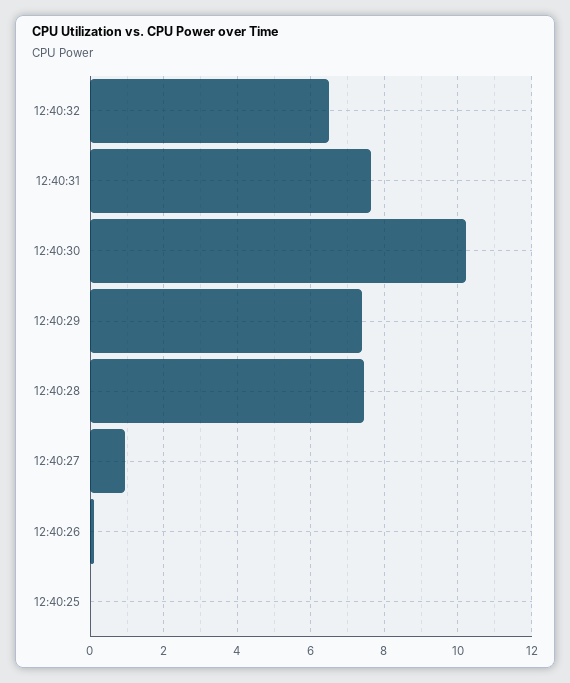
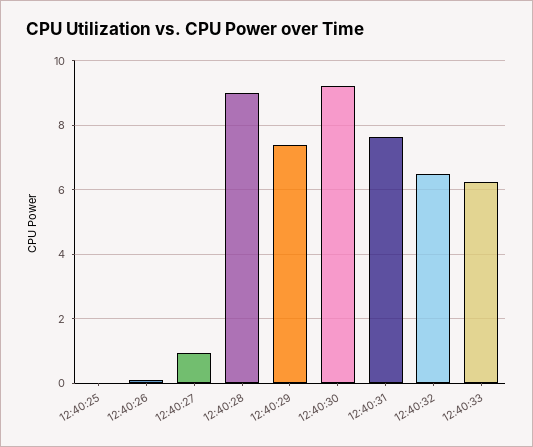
12:40:30: 10.2 -> 9.2
12:40:28: 7.4 -> 9
12:40:33: none -> 6.2

